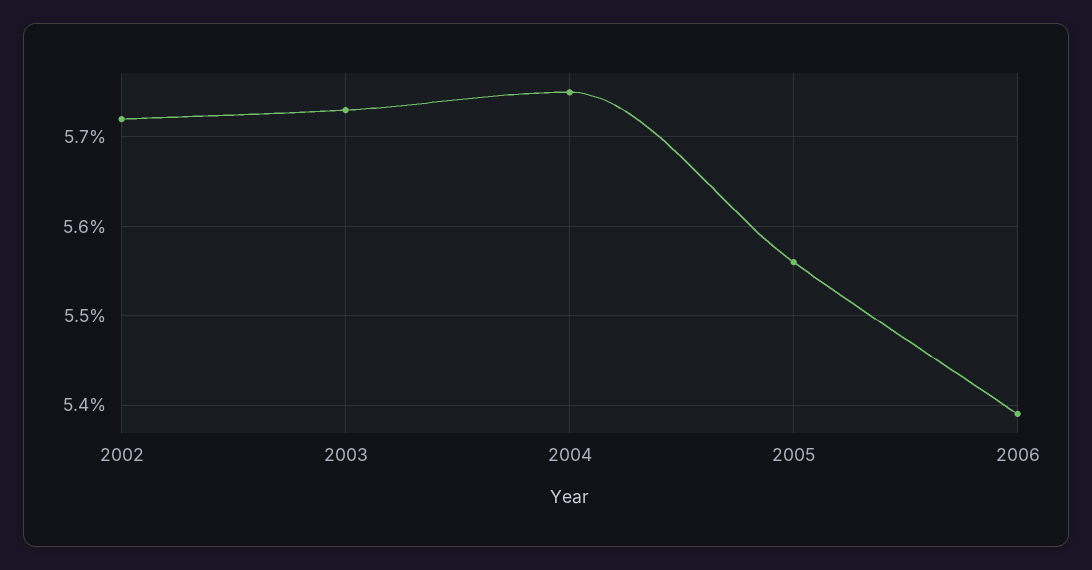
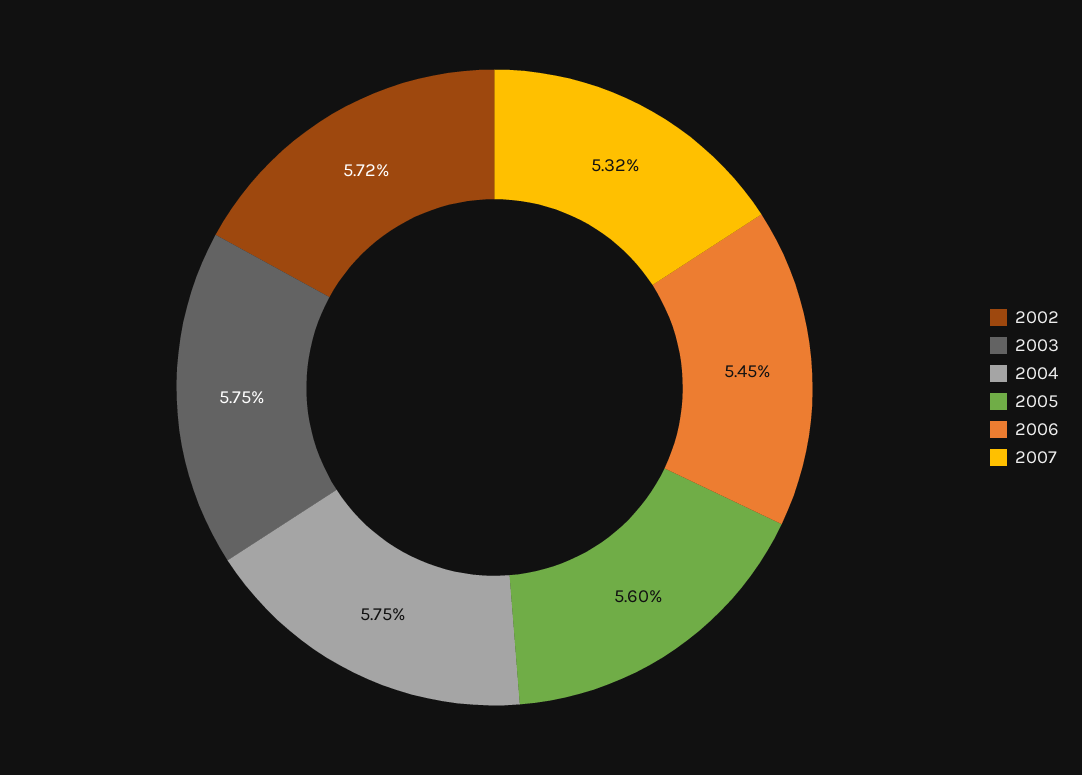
2003: 5.73 -> 5.75
2005: 5.56 -> 5.6
2006: 5.39 -> 5.45
2007: none -> 5.32

